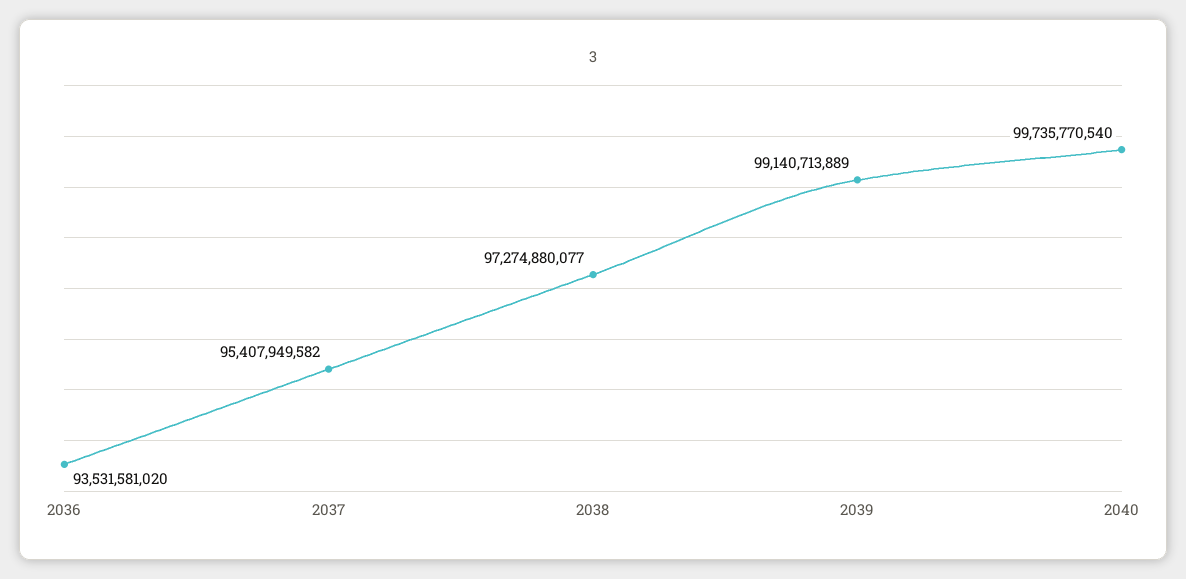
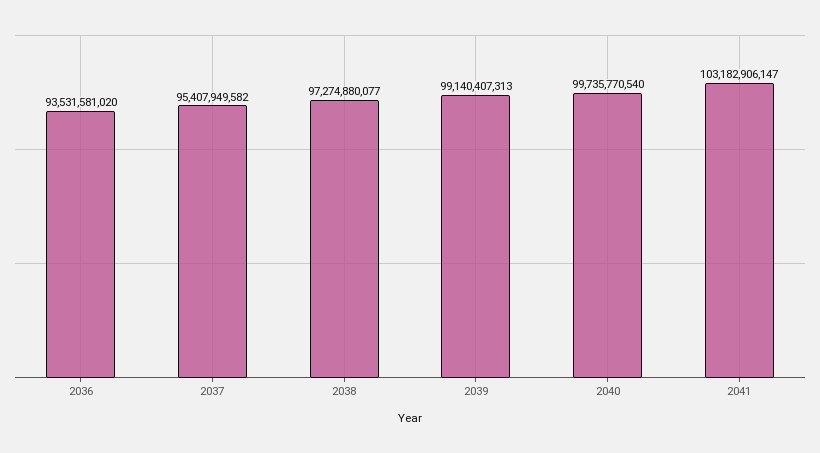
2039: 99140713889 -> 99140407313
2041: none -> 103182906147

